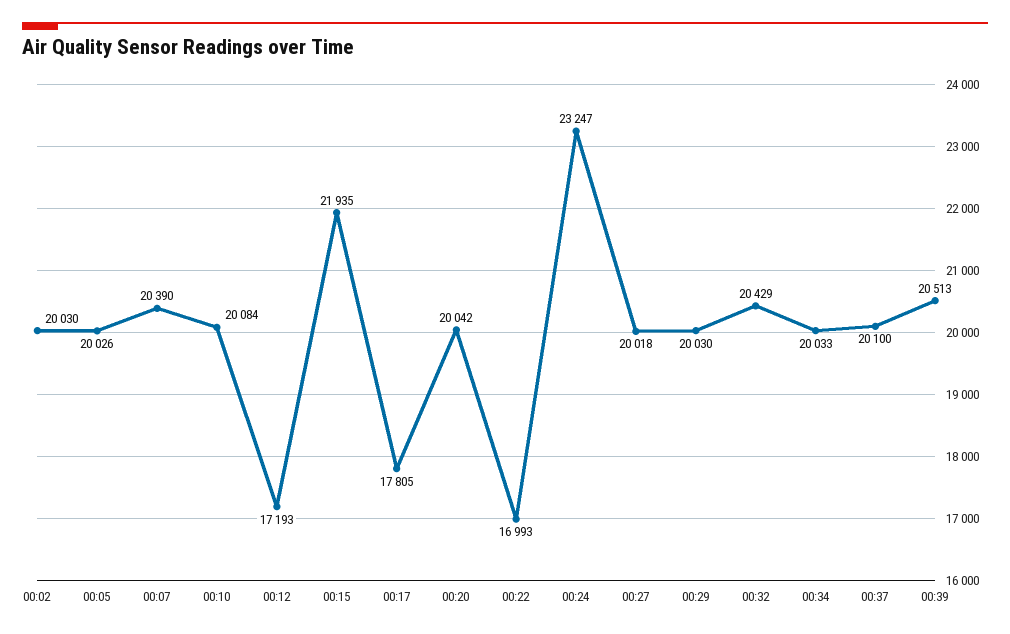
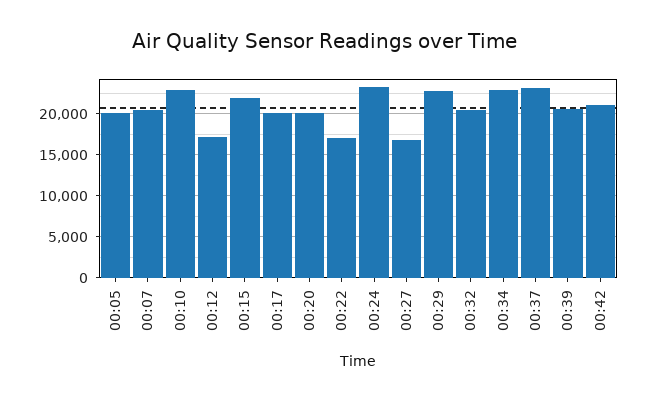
00:02: 20030 -> none
00:10: 20084 -> 23000
00:17: 17805 -> 20000
00:27: 20018 -> 17000
00:29: 20030 -> 23000
00:34: 20033 -> 23000
00:37: 20100 -> 23000
00:42: none -> 21000

